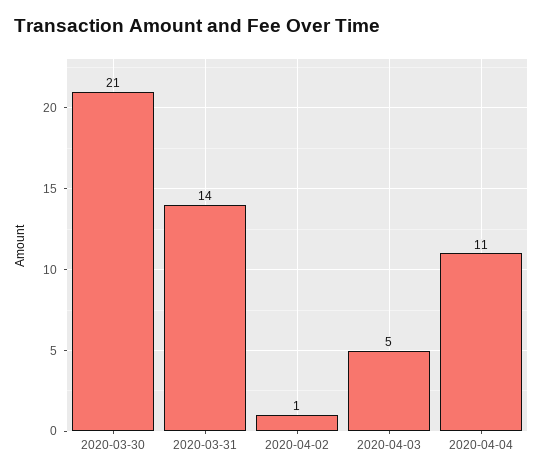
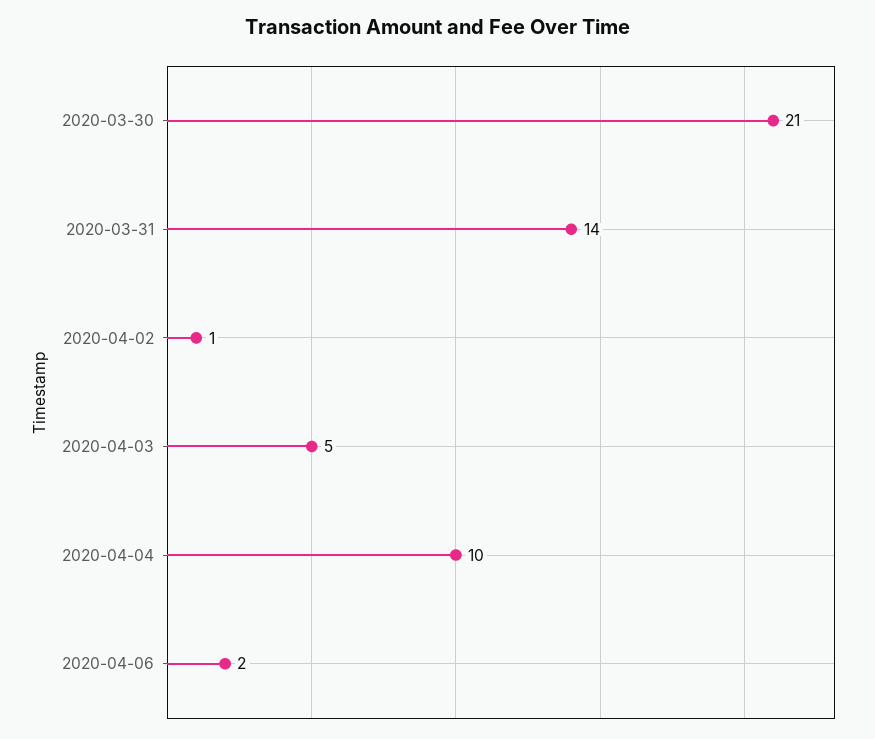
2020-04-04: 11 -> 10
2020-04-06: none -> 2

